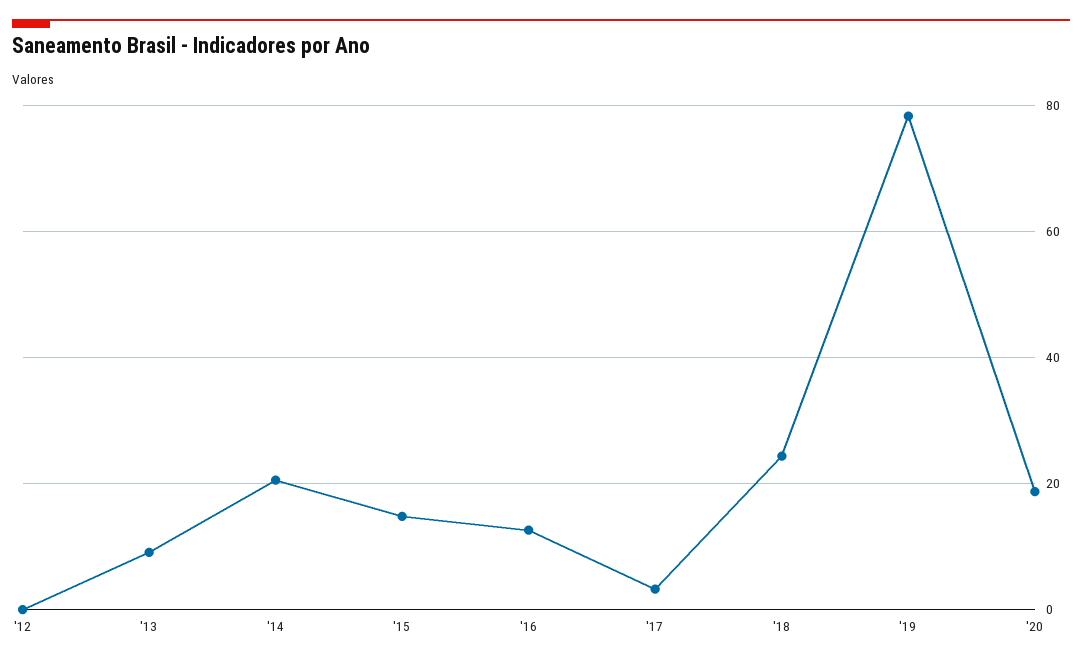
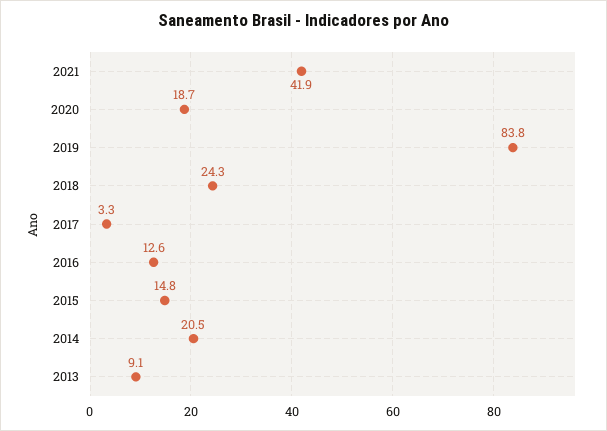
'12: 0 -> none
'19: 78 -> 83.8
2021: none -> 41.9

